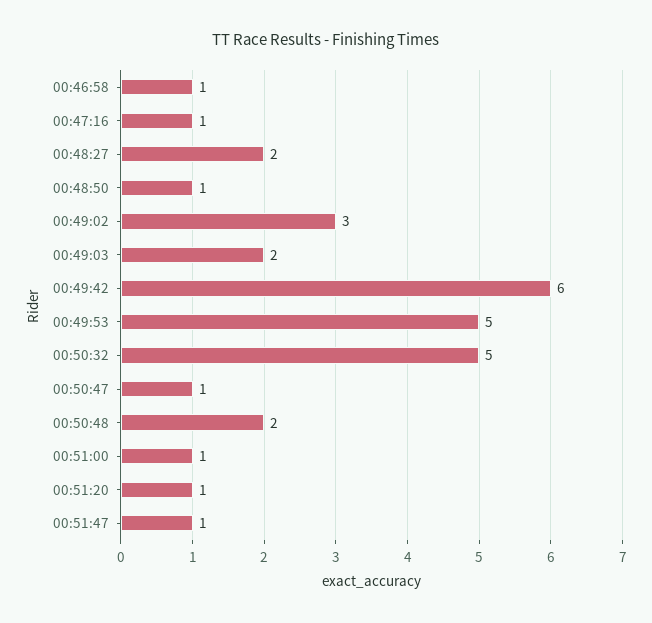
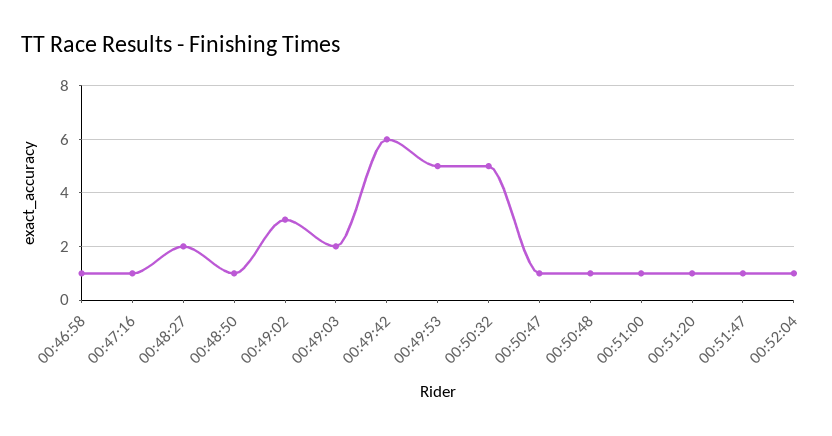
00:50:48: 2 -> 1
00:52:04: none -> 1

